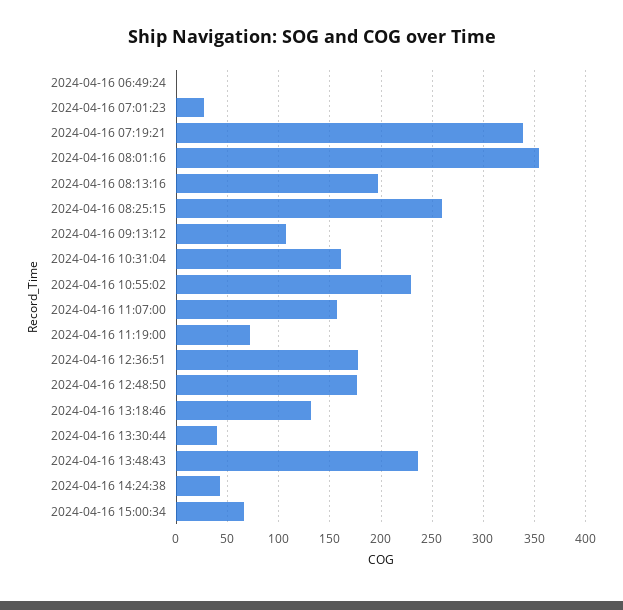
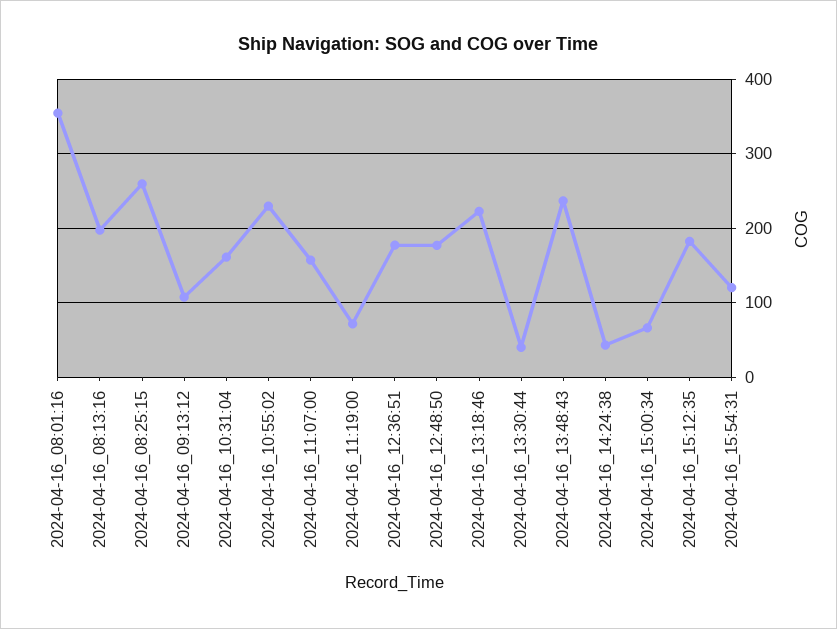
2024-04-16 06:49:24: 0 -> none
2024-04-16 07:01:23: 30 -> none
2024-04-16 07:19:21: 340 -> none
2024-04-16 13:18:46: 130 -> 220
2024-04-16_15:12:35: none -> 180
2024-04-16_15:54:31: none -> 120

